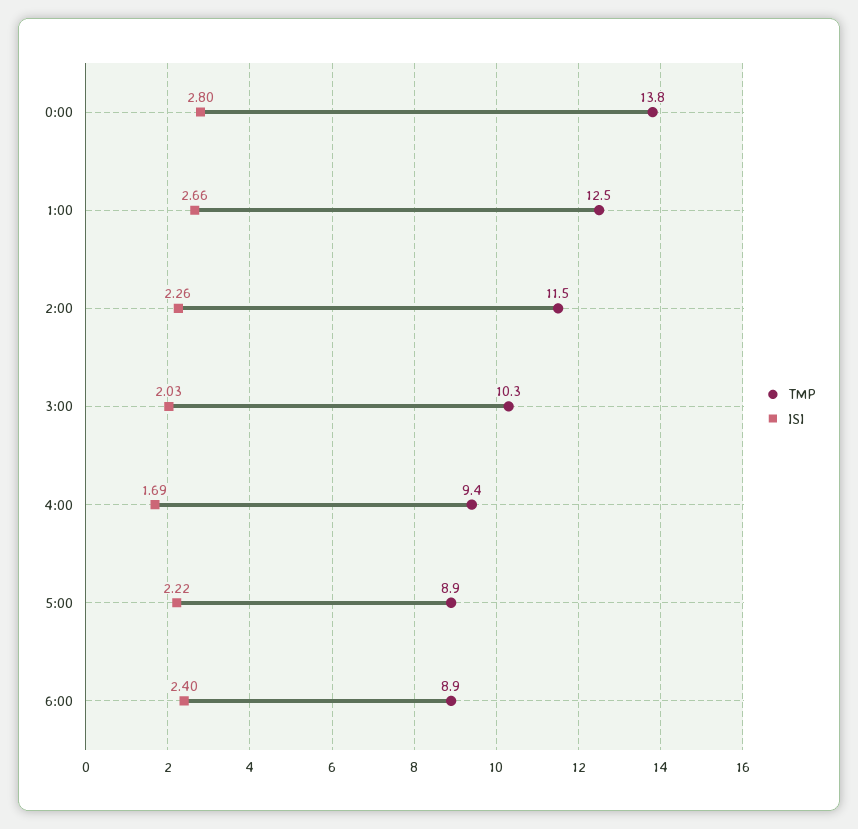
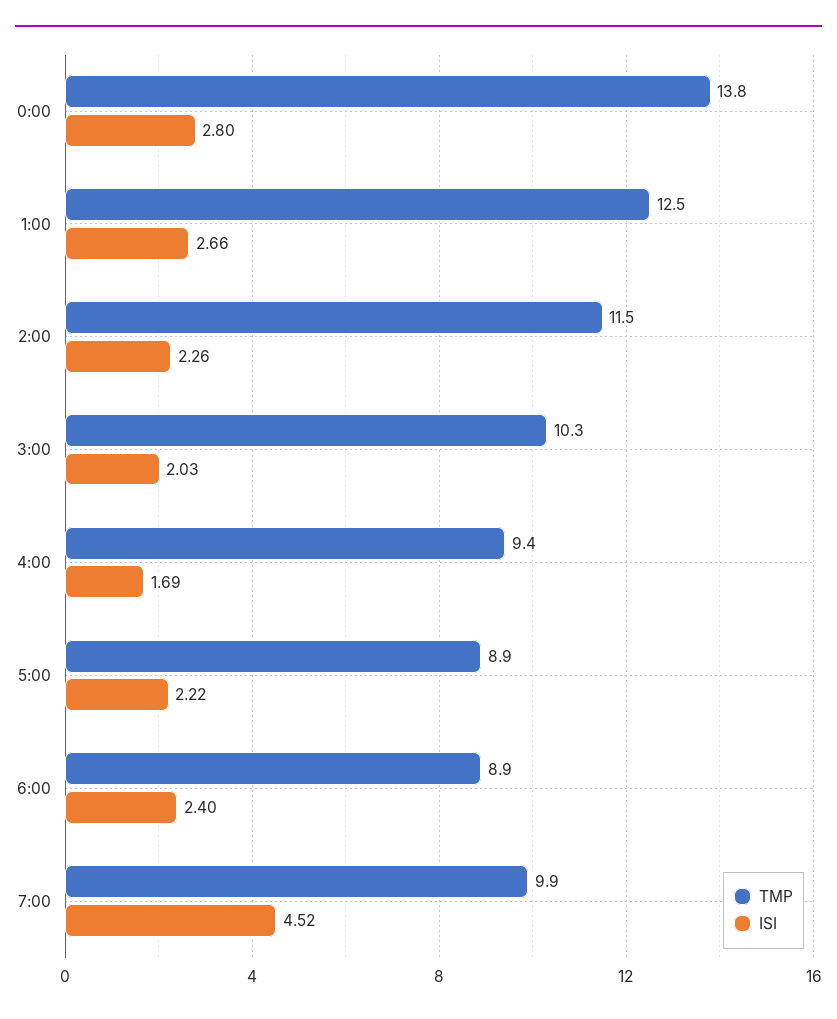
TMP, 7:00: none -> 9.9
ISI, 7:00: none -> 4.52

